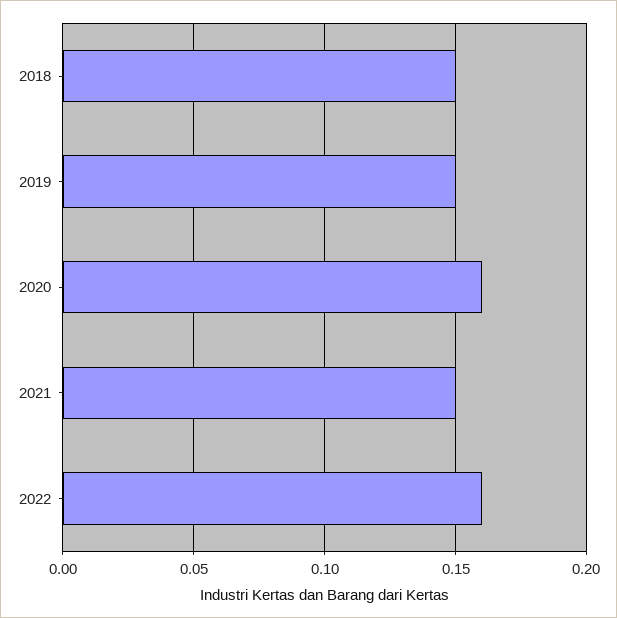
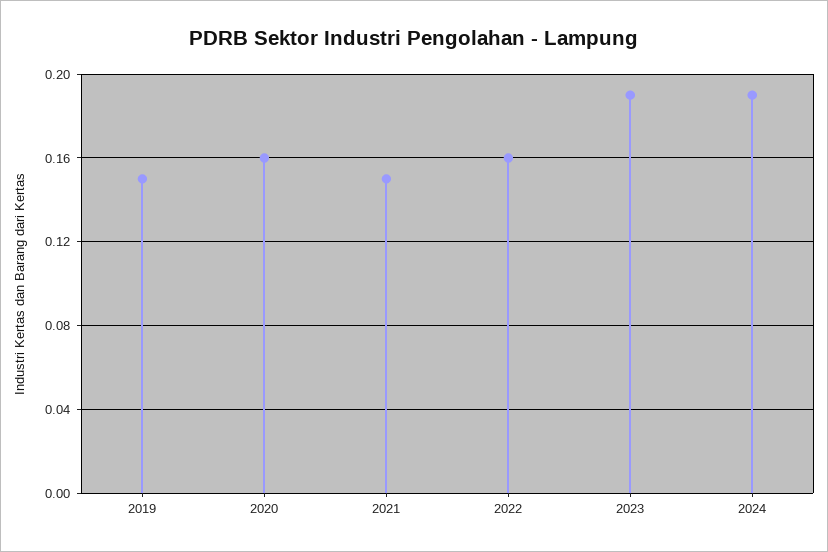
2018: 0.15 -> none
2023: none -> 0.19
2024: none -> 0.19

